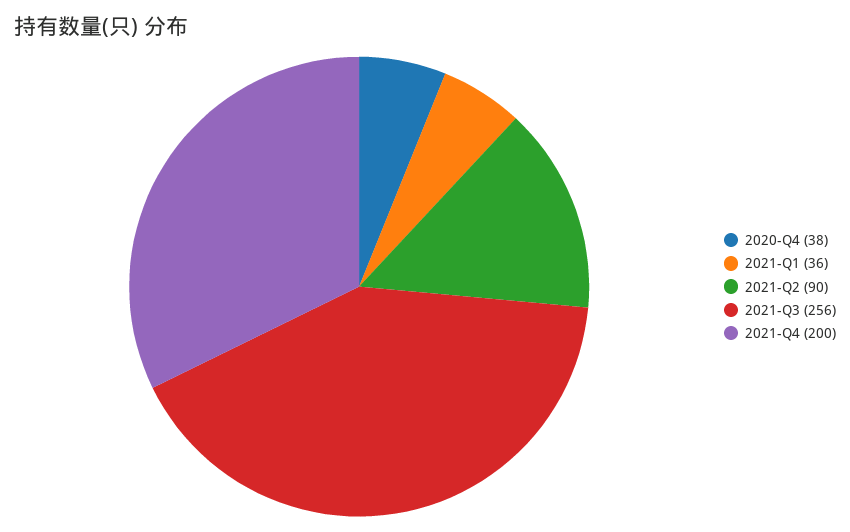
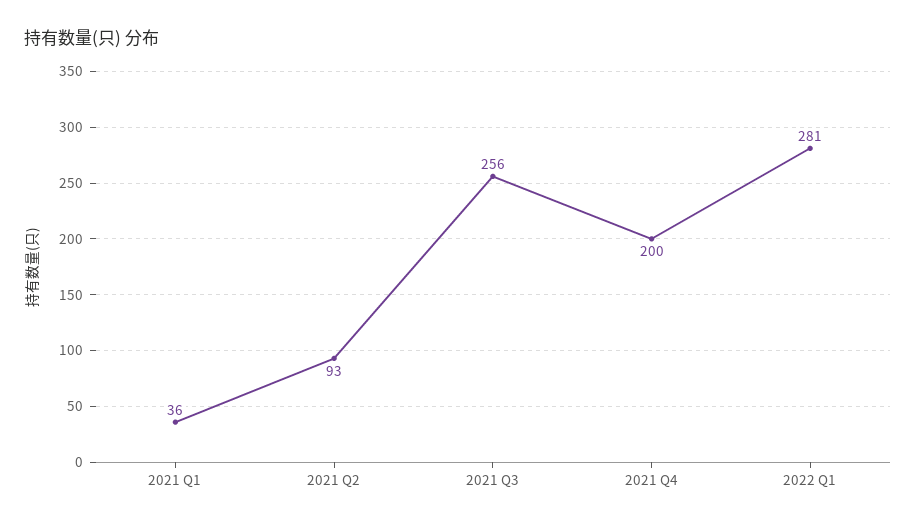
2020-Q4: 38 -> none
2021-Q2: 90 -> 93
2022 Q1: none -> 281

